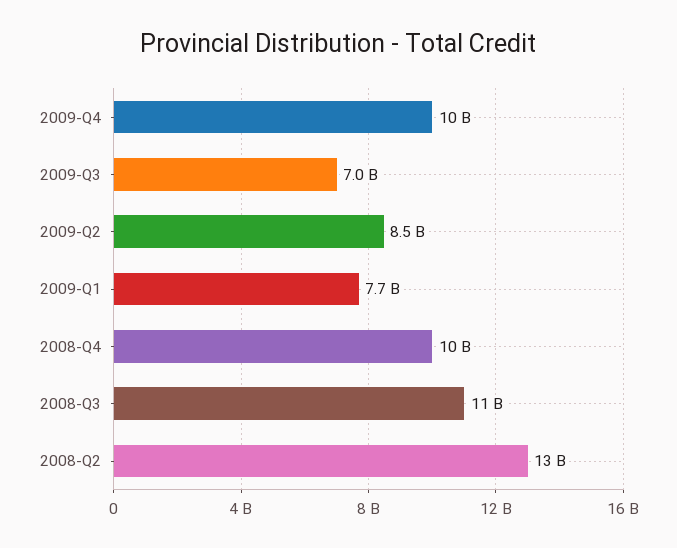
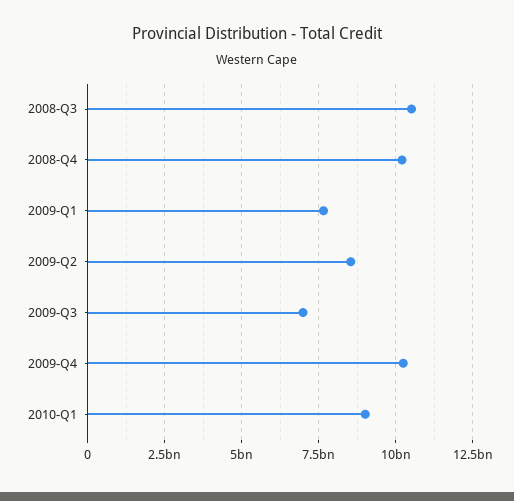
2008-Q2: 13000000000 -> none
2010-Q1: none -> 9000000000

